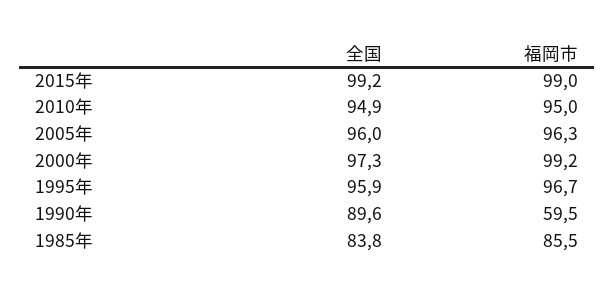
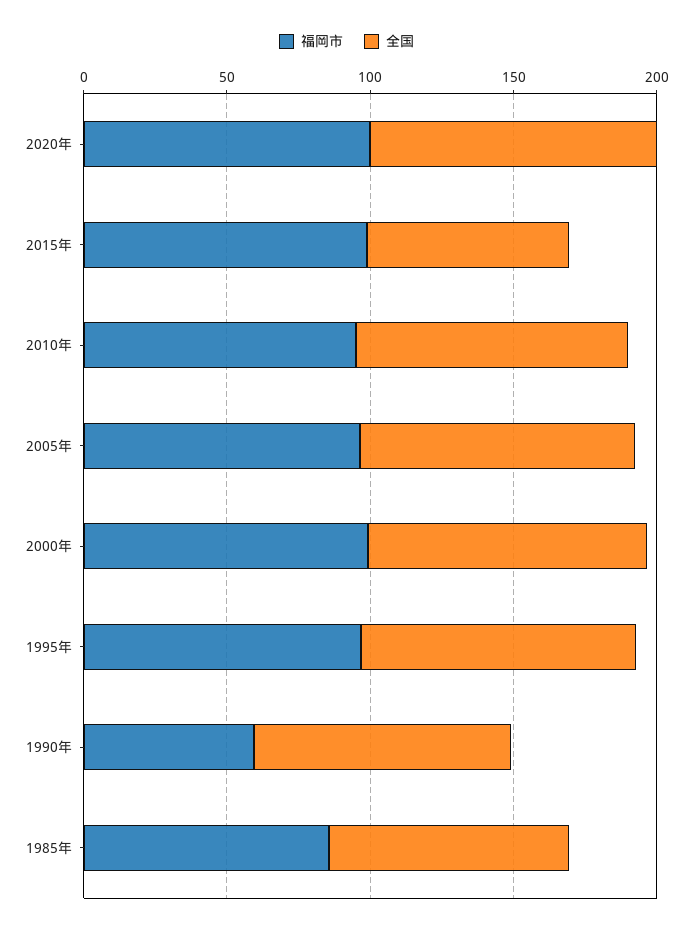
全国, 2015年: 99.2 -> 70
福岡市, 2020年: none -> 100
全国, 2020年: none -> 100

